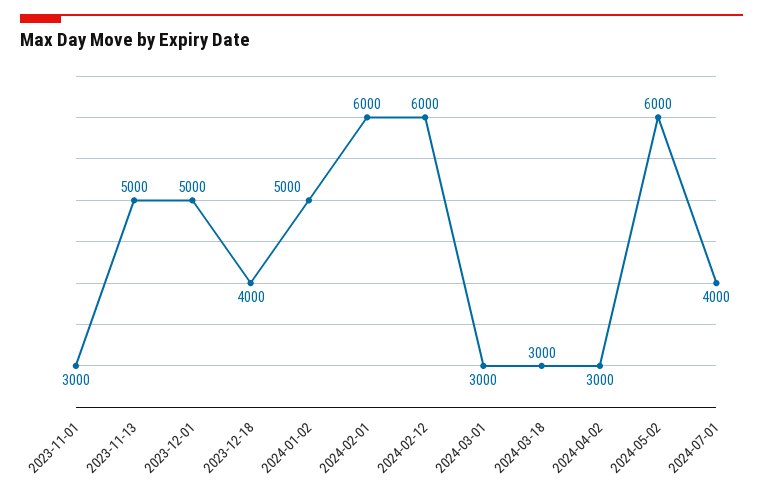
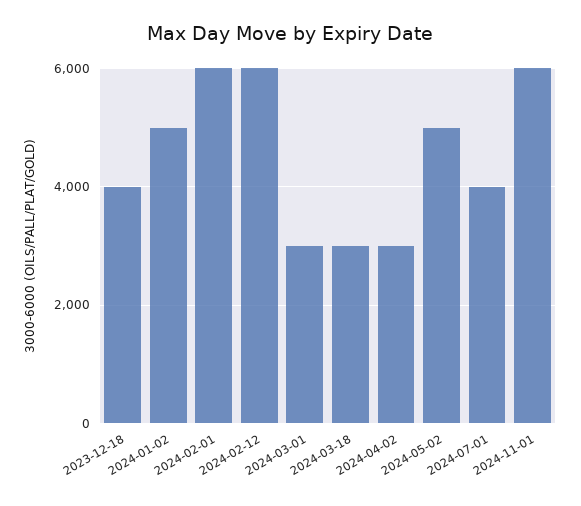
2023-11-01: 3000 -> none
2023-11-13: 5000 -> none
2023-12-01: 5000 -> none
2024-05-02: 6000 -> 5000
2024-11-01: none -> 6000

